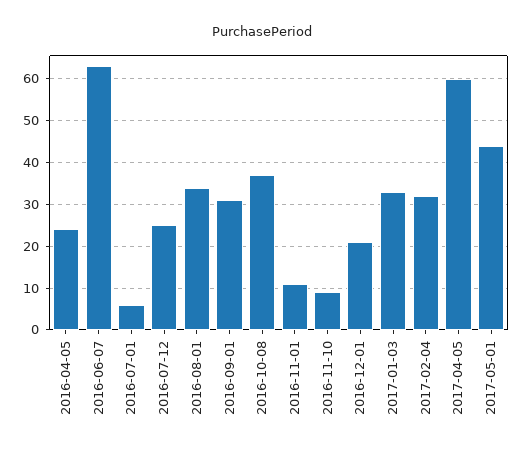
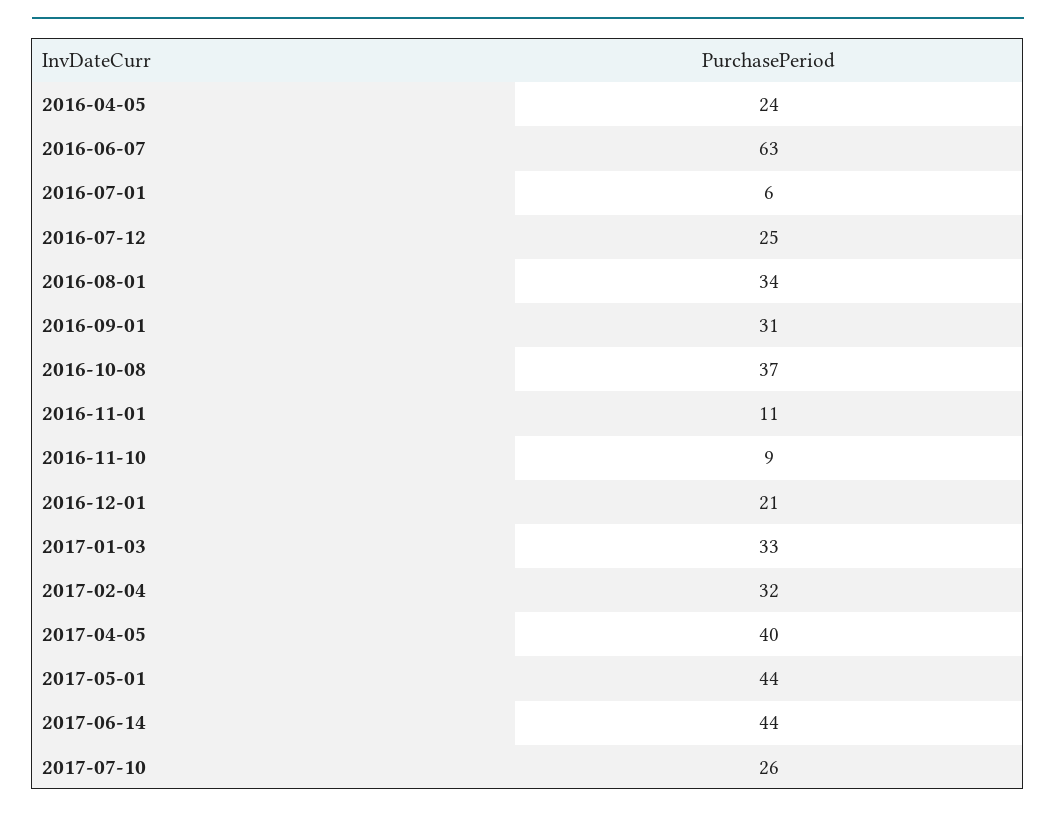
2017-04-05: 60 -> 40
2017-06-14: none -> 44
2017-07-10: none -> 26

